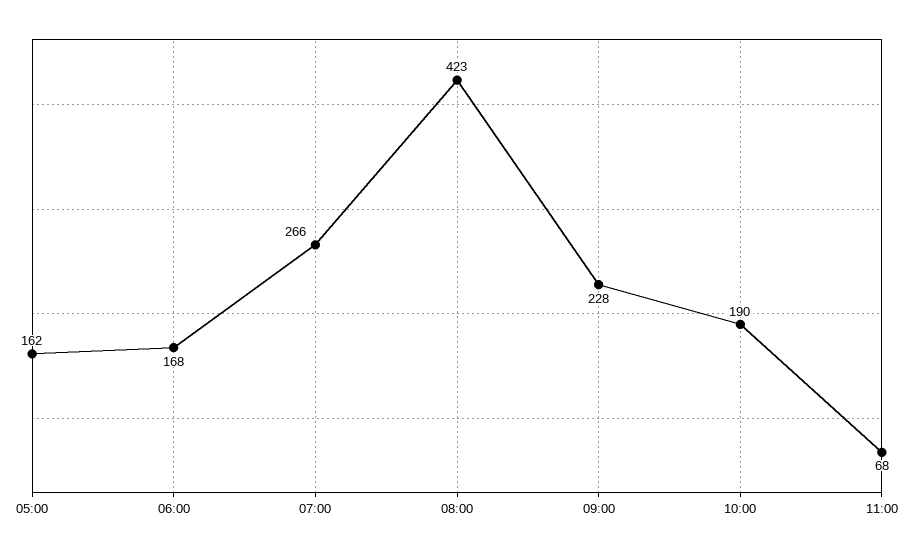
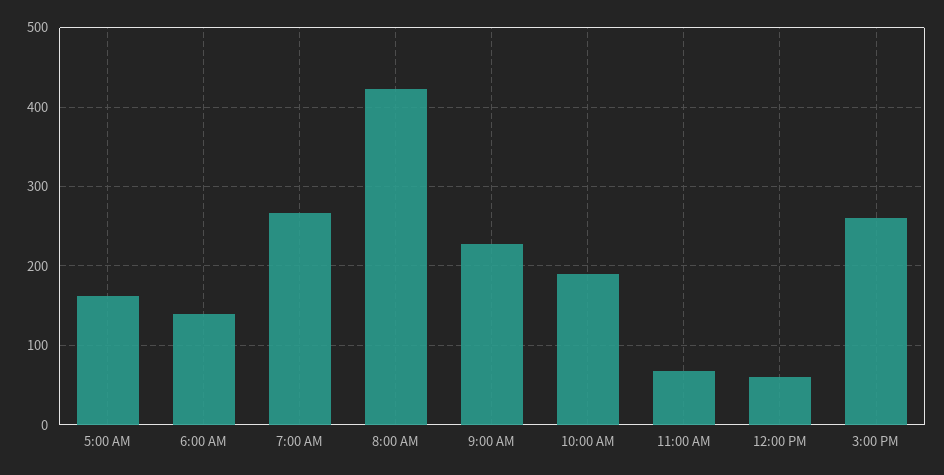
06:00: 168 -> 140
12:00 PM: none -> 60
3:00 PM: none -> 260

